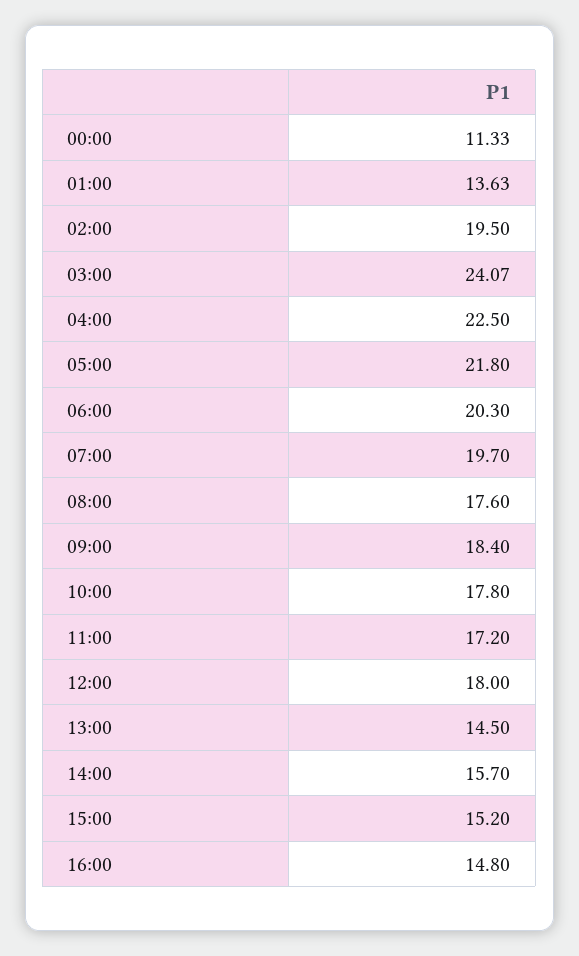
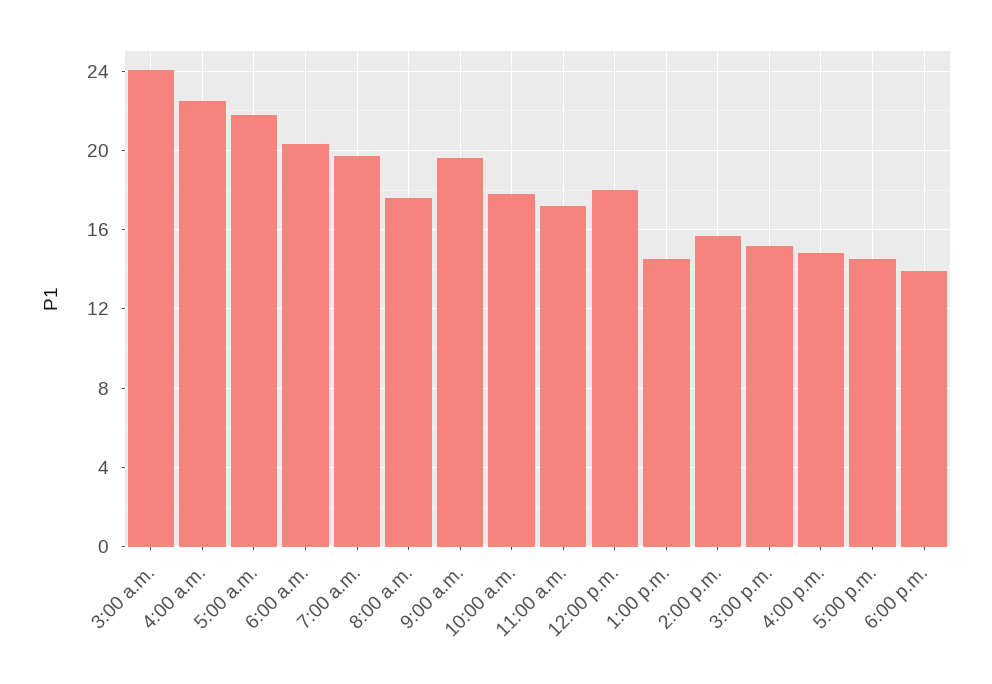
00:00: 11.33 -> none
01:00: 13.63 -> none
02:00: 19.5 -> none
09:00: 18.4 -> 19.5
5:00 p.m.: none -> 14.5
6:00 p.m.: none -> 14

